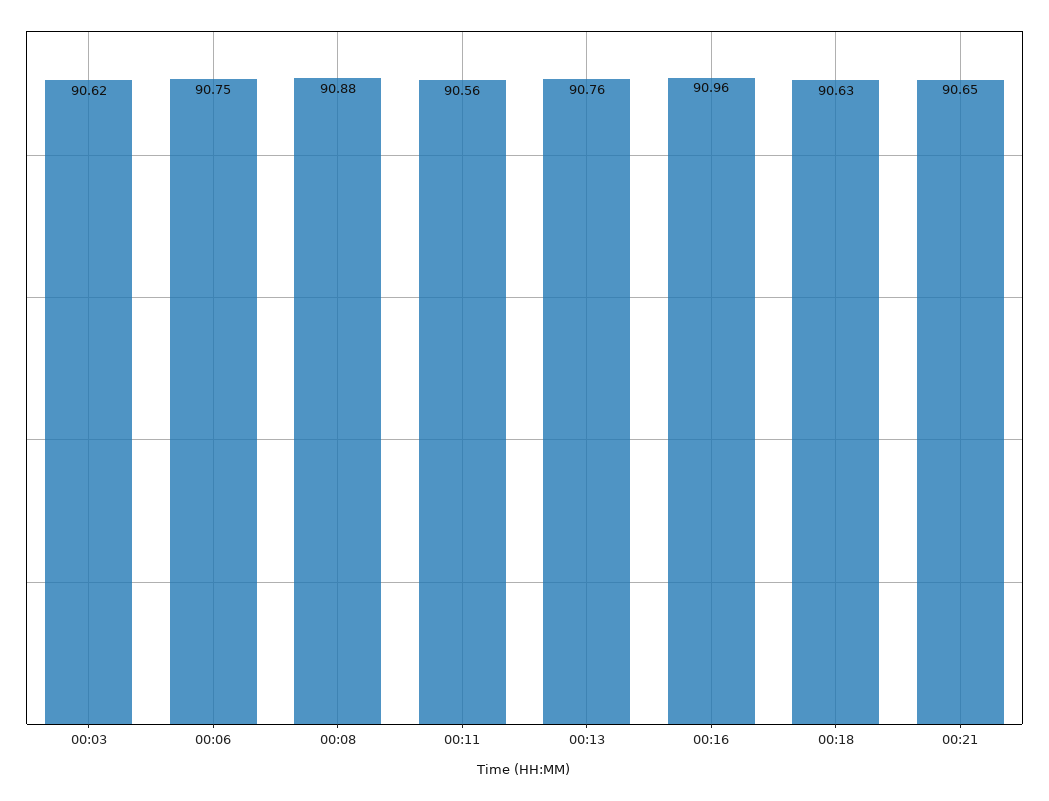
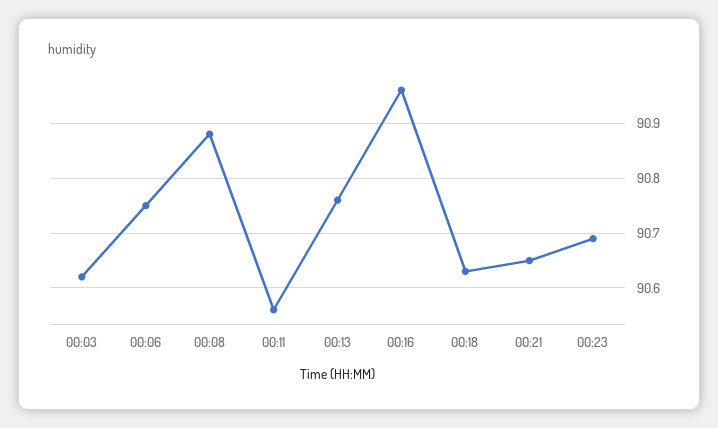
00:23: none -> 90.7

